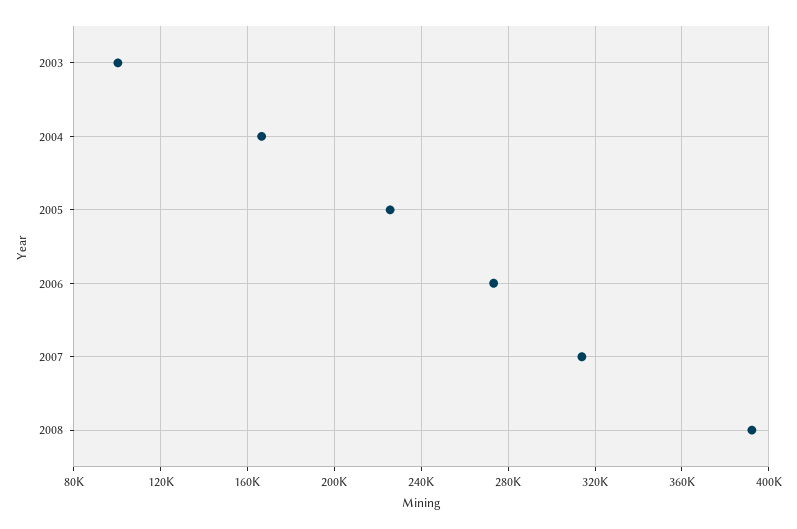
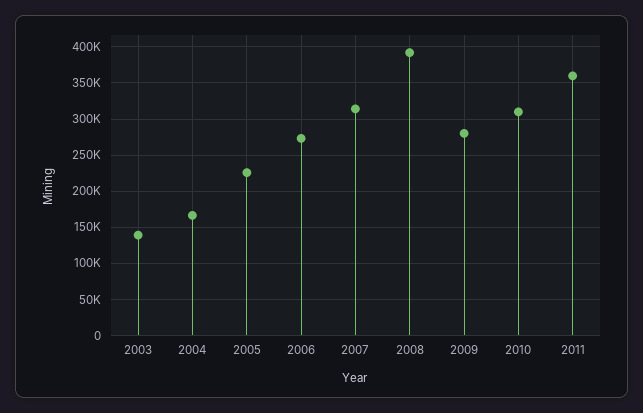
2003: 100000 -> 140000
2009: none -> 280000
2010: none -> 310000
2011: none -> 360000

